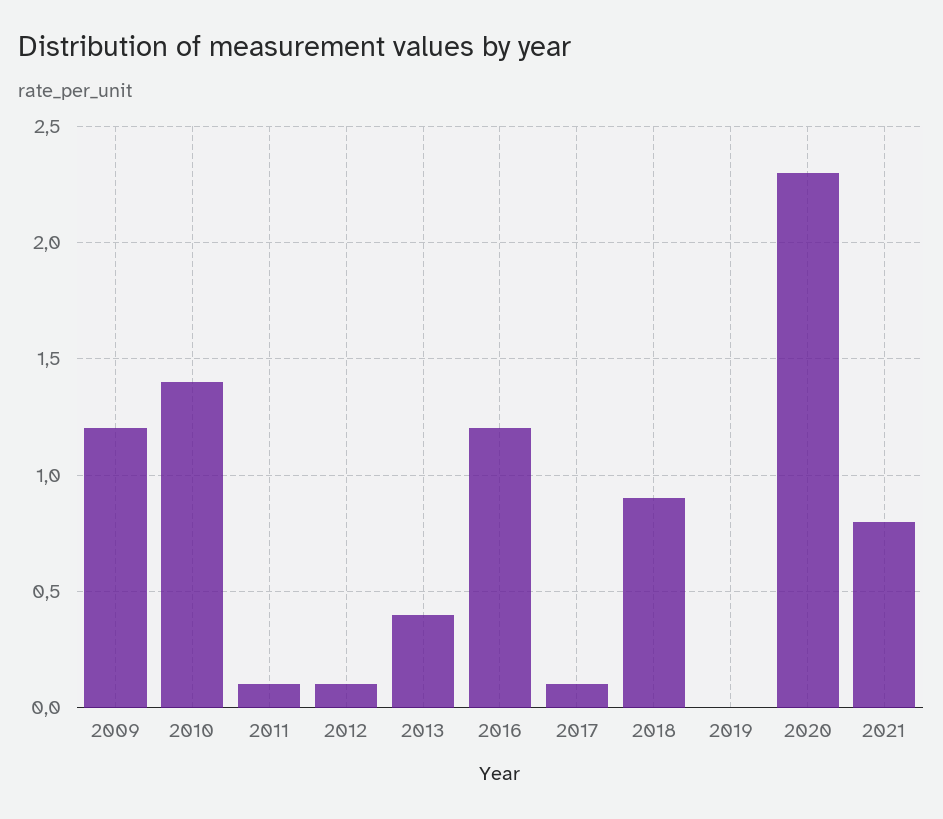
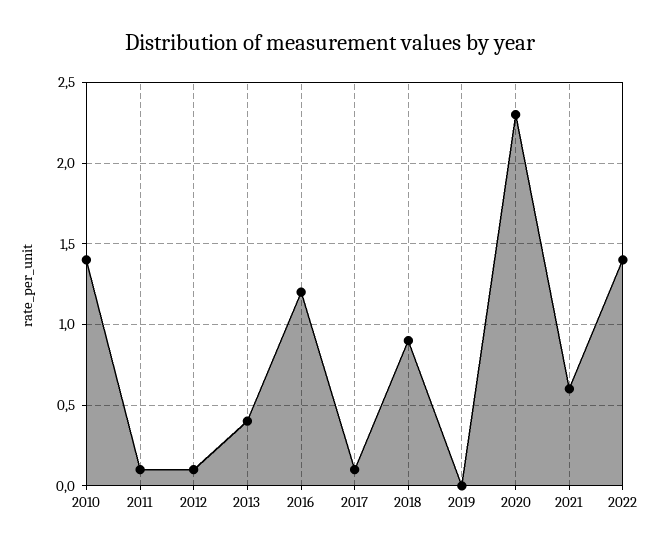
2009: 1.2 -> none
2021: 0.8 -> 0.6
2022: none -> 1.4

